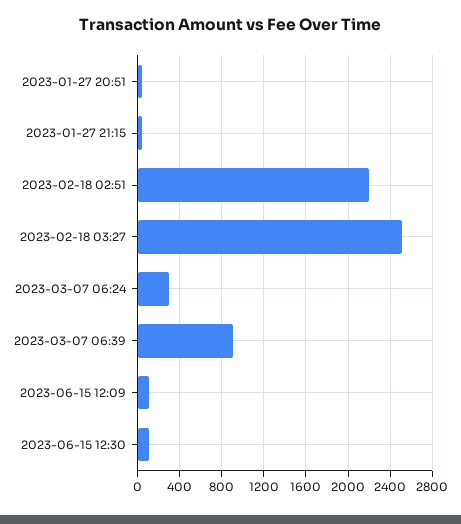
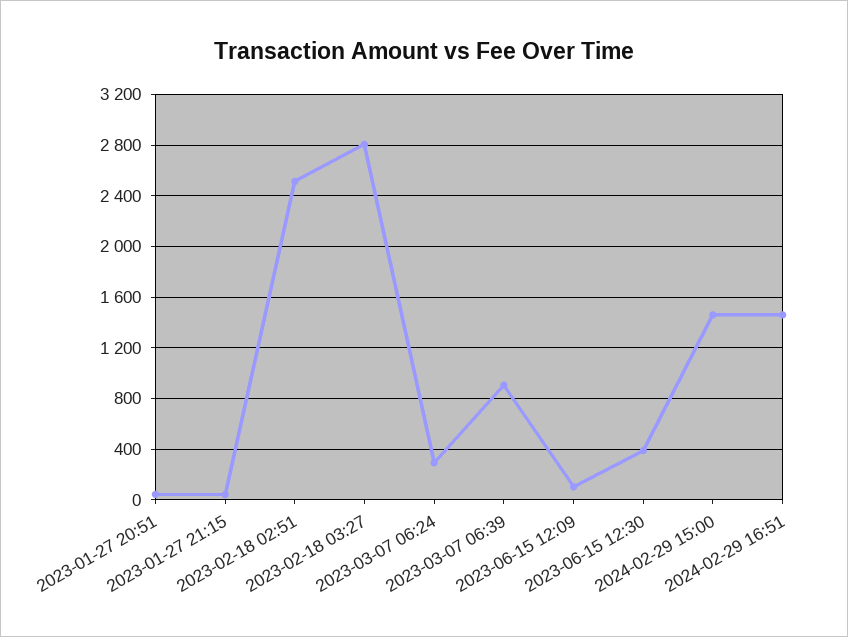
2023-02-18 02:51: 2200 -> 2500
2023-02-18 03:27: 2500 -> 2800
2023-06-15 12:30: 100 -> 400
2024-02-29 15:00: none -> 1450
2024-02-29 16:51: none -> 1450

